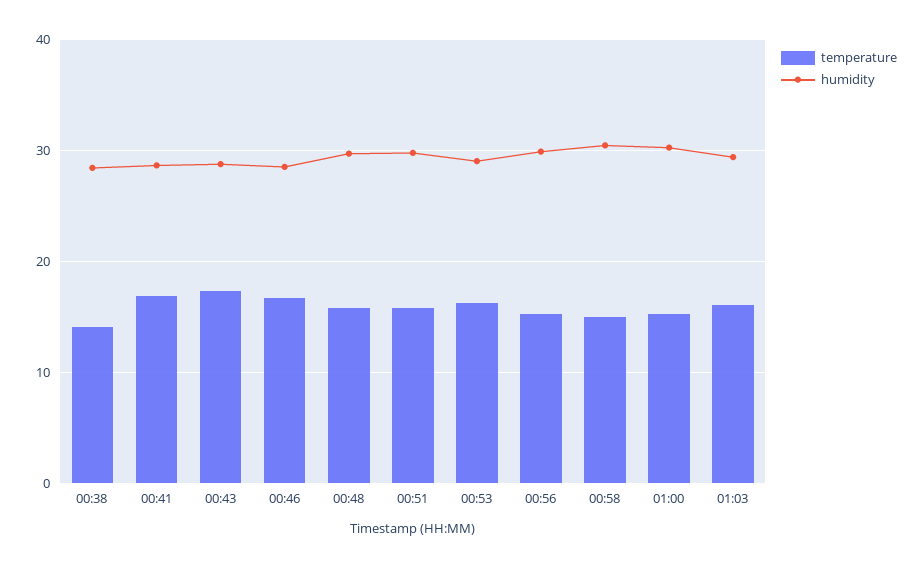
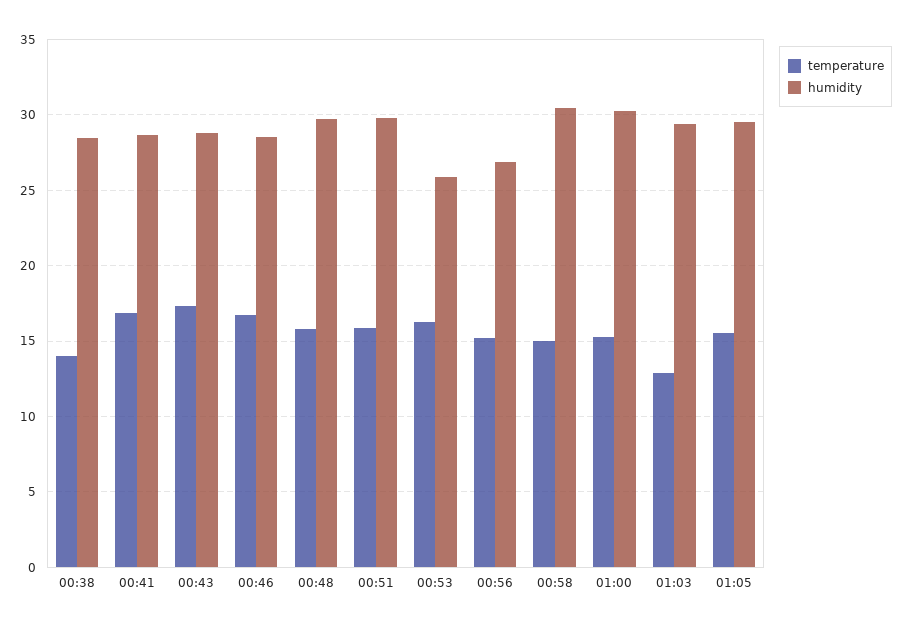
humidity, 00:53: 29 -> 26
humidity, 00:56: 30 -> 27
temperature, 01:03: 16 -> 13
temperature, 01:05: none -> 15.5
humidity, 01:05: none -> 29.5

